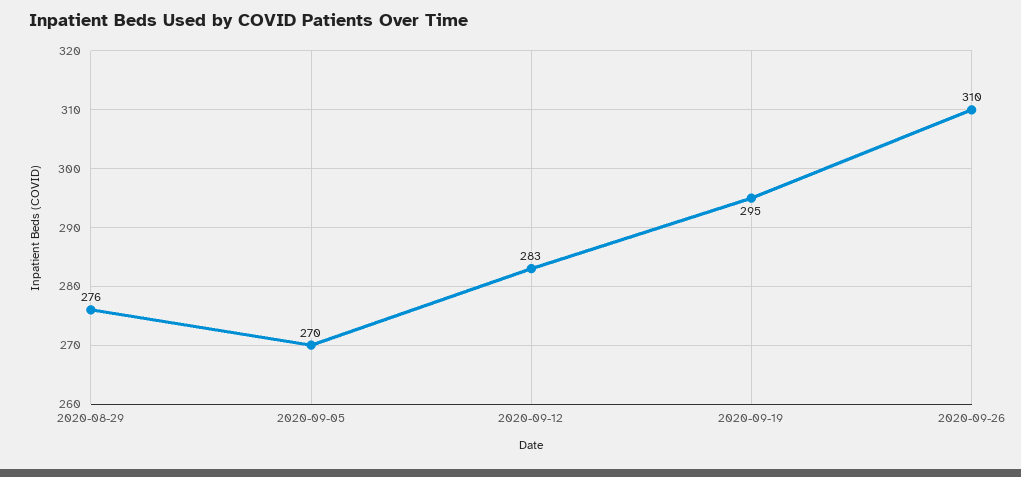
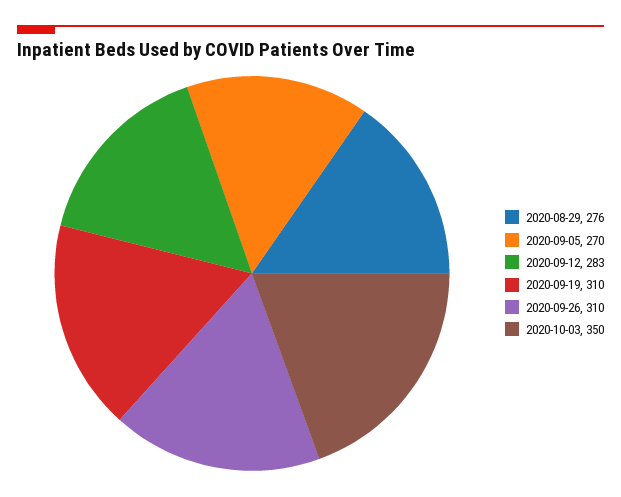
2020-09-19: 295 -> 310
2020-10-03: none -> 350

